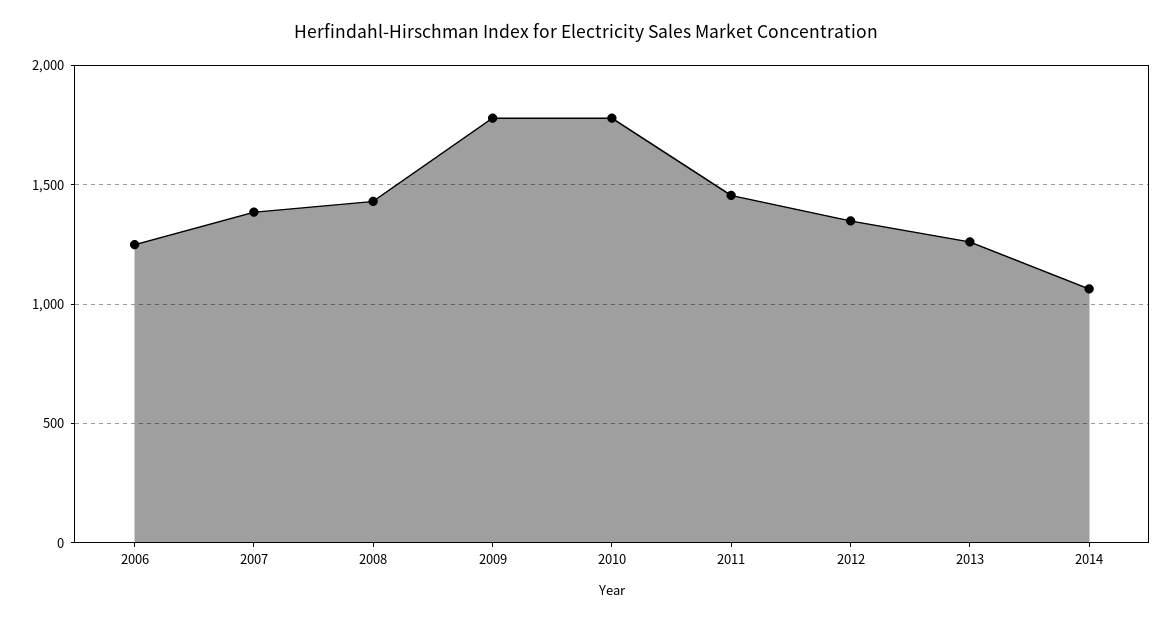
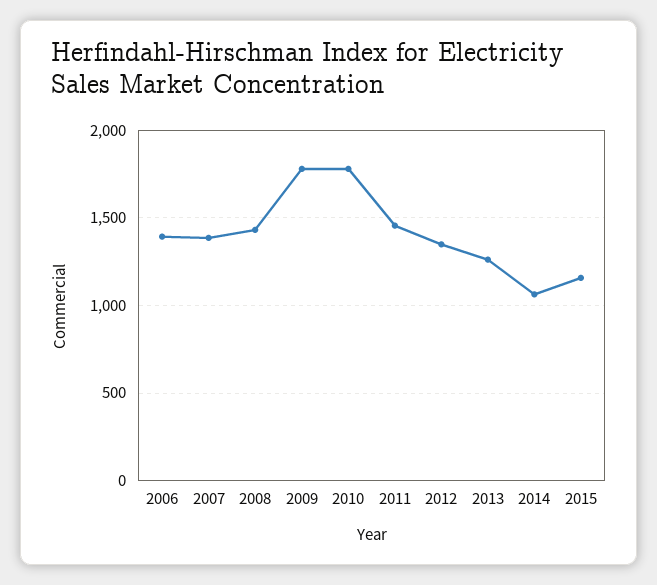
2006: 1250 -> 1400
2015: none -> 1150

